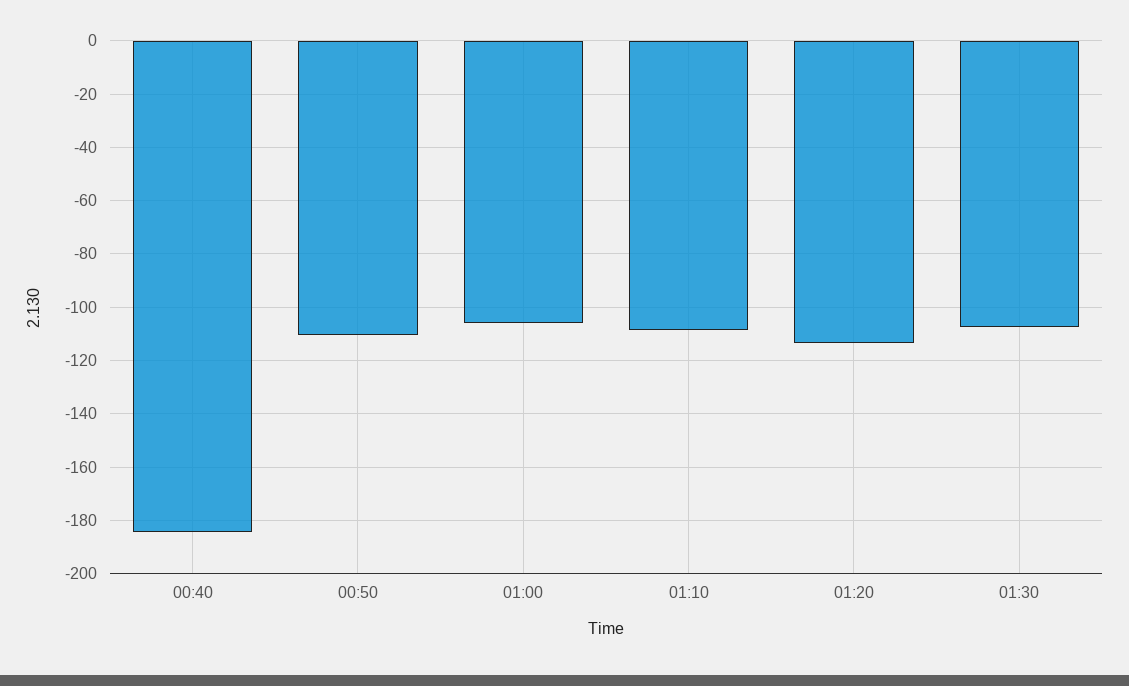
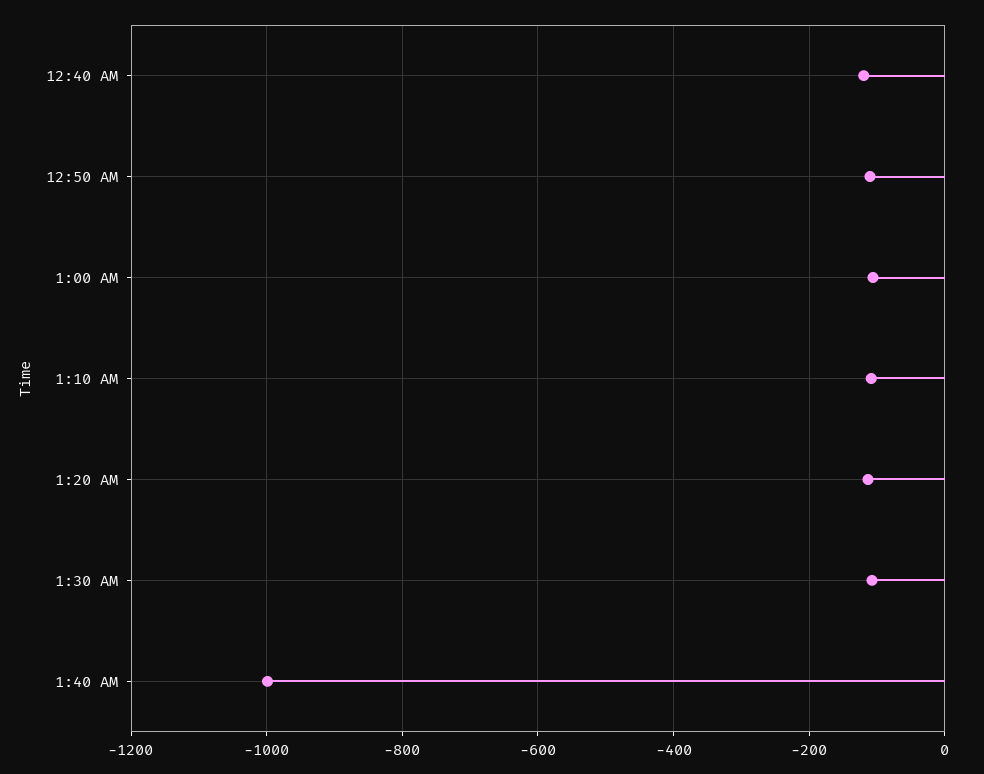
00:40: -185 -> -120
1:40 AM: none -> -1000

